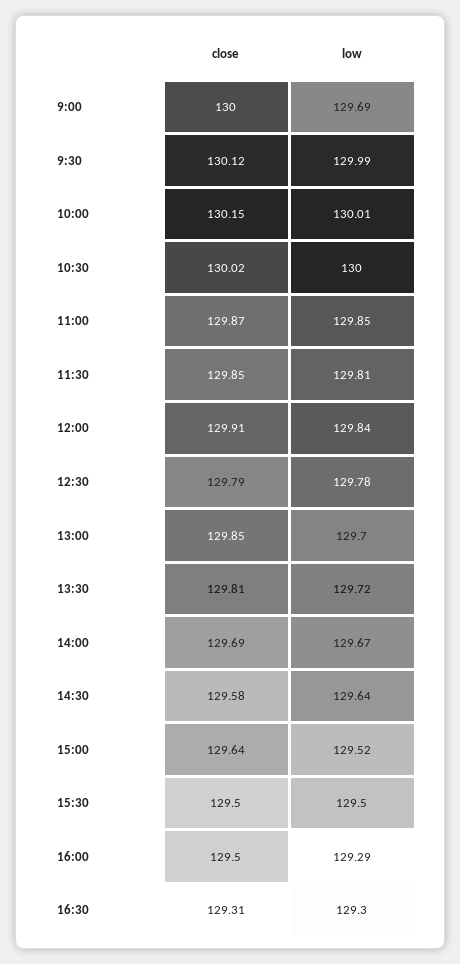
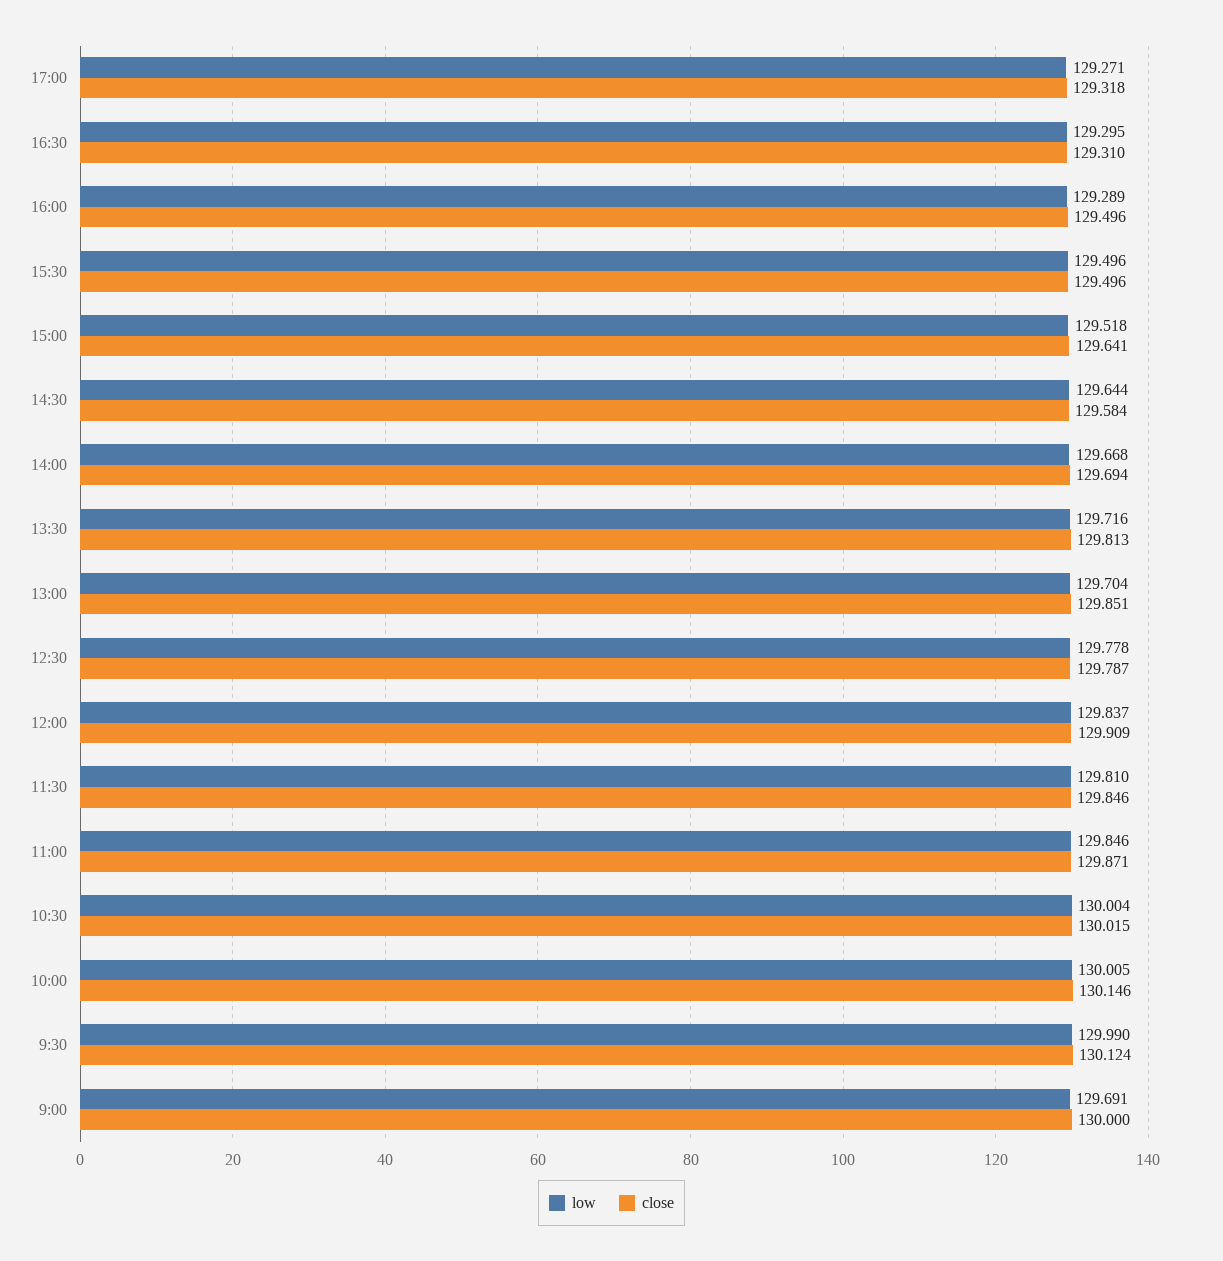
low, 17:00: none -> 129.271
close, 17:00: none -> 129.318

